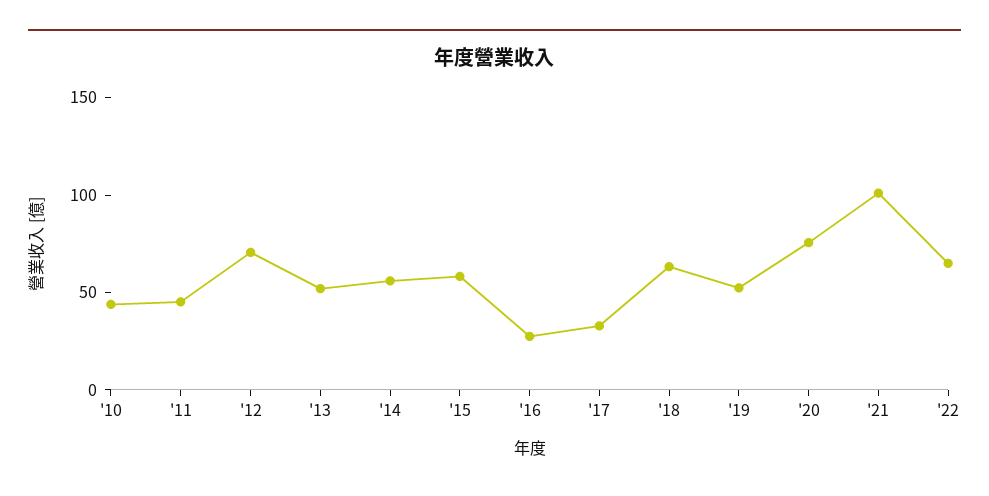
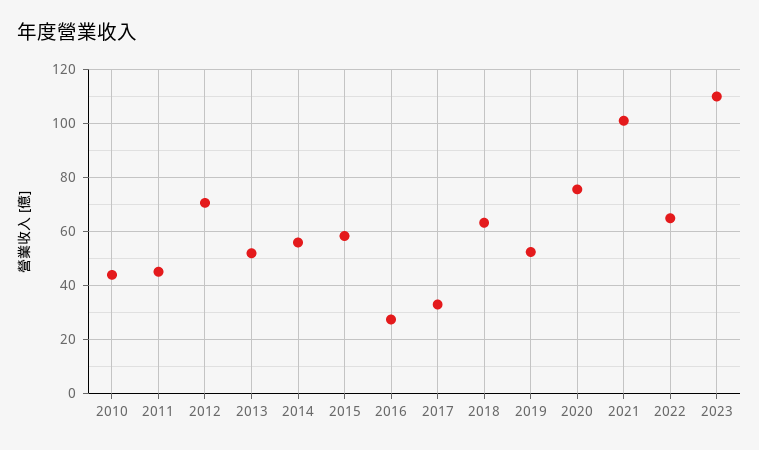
2023: none -> 110

